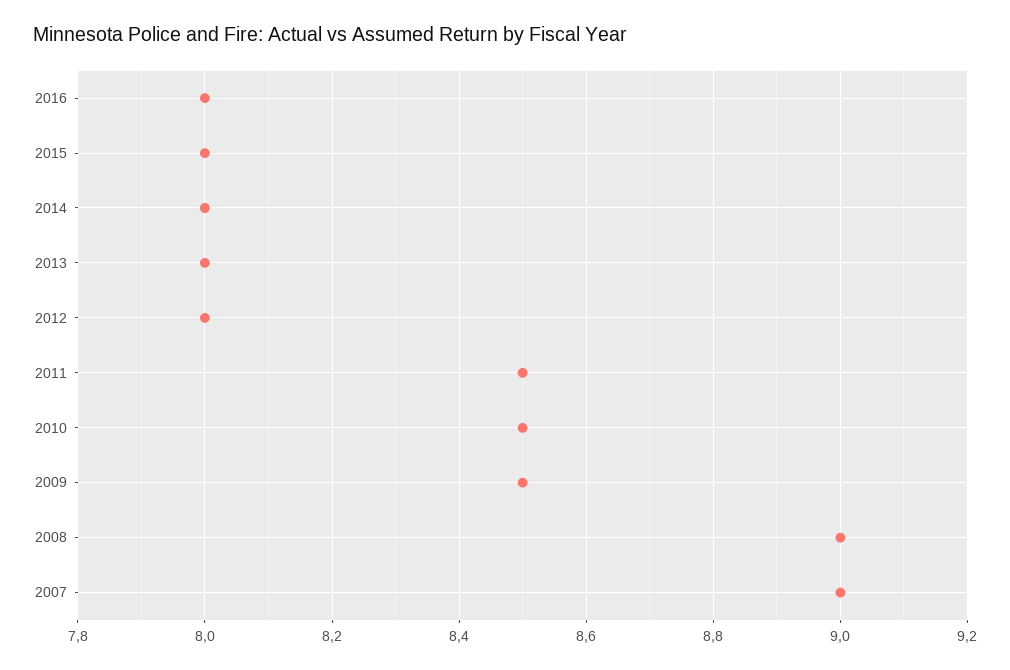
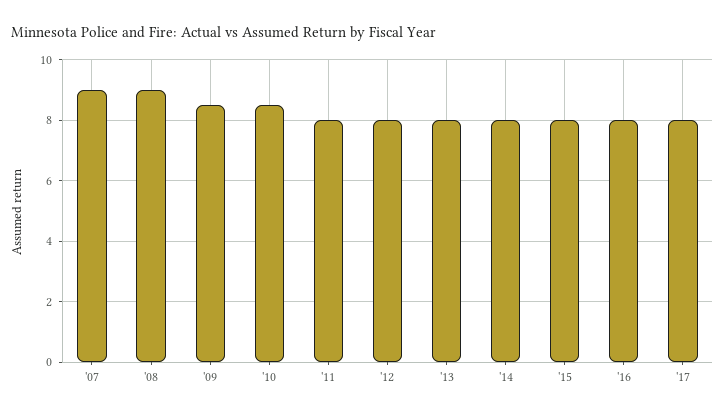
2011: 8.5 -> 8
'17: none -> 8

